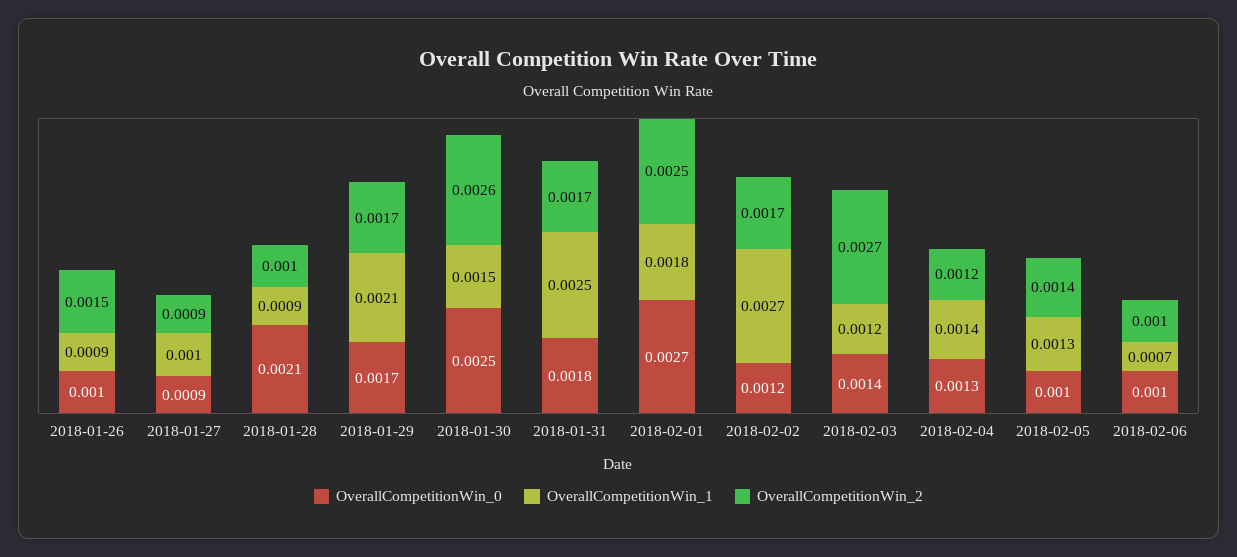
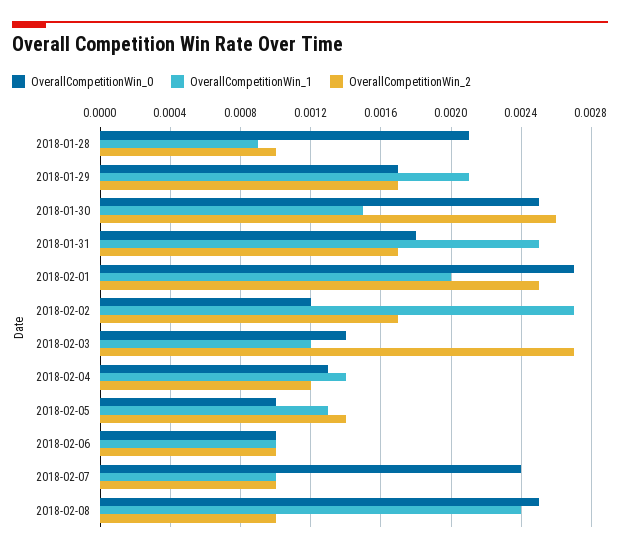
OverallCompetitionWin_0, 2018-01-26: 0.001 -> none
OverallCompetitionWin_1, 2018-01-26: 0.0009 -> none
OverallCompetitionWin_2, 2018-01-26: 0.0015 -> none
OverallCompetitionWin_0, 2018-01-27: 0.0009 -> none
OverallCompetitionWin_1, 2018-01-27: 0.001 -> none
OverallCompetitionWin_2, 2018-01-27: 0.0009 -> none
OverallCompetitionWin_1, 2018-02-01: 0.0018 -> 0.002
OverallCompetitionWin_1, 2018-02-06: 0.0007 -> 0.001
OverallCompetitionWin_0, 2018-02-07: none -> 0.0024
OverallCompetitionWin_1, 2018-02-07: none -> 0.001
OverallCompetitionWin_2, 2018-02-07: none -> 0.001
OverallCompetitionWin_0, 2018-02-08: none -> 0.0025
OverallCompetitionWin_1, 2018-02-08: none -> 0.0024
OverallCompetitionWin_2, 2018-02-08: none -> 0.001

